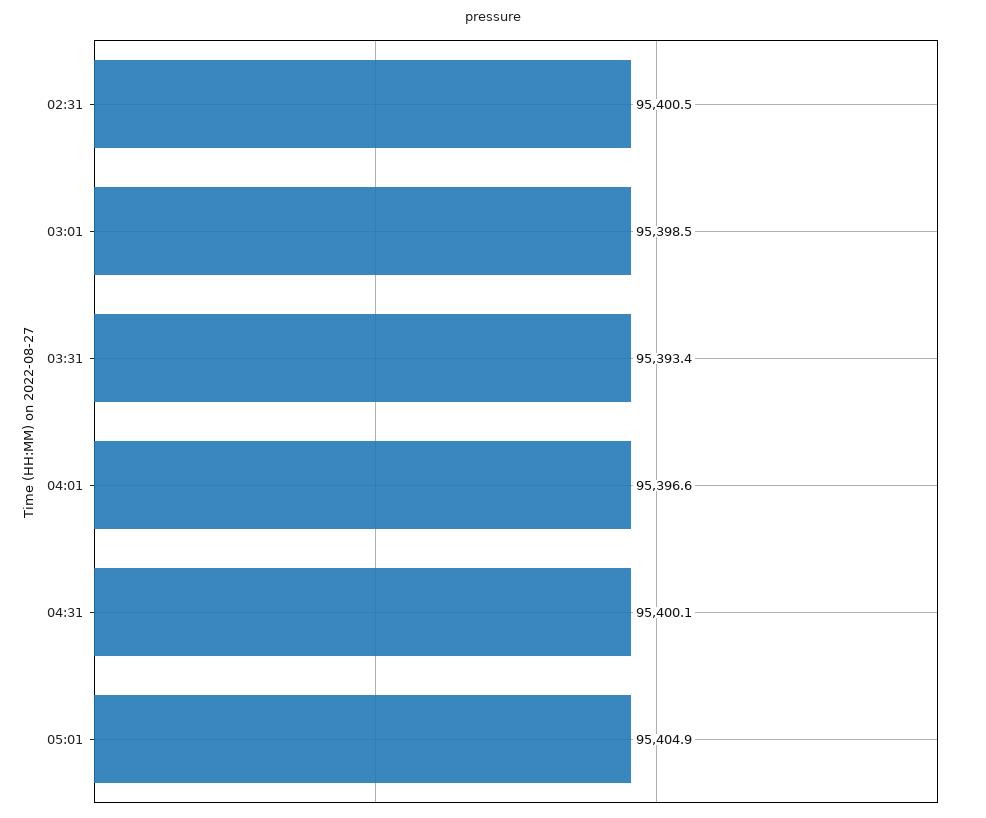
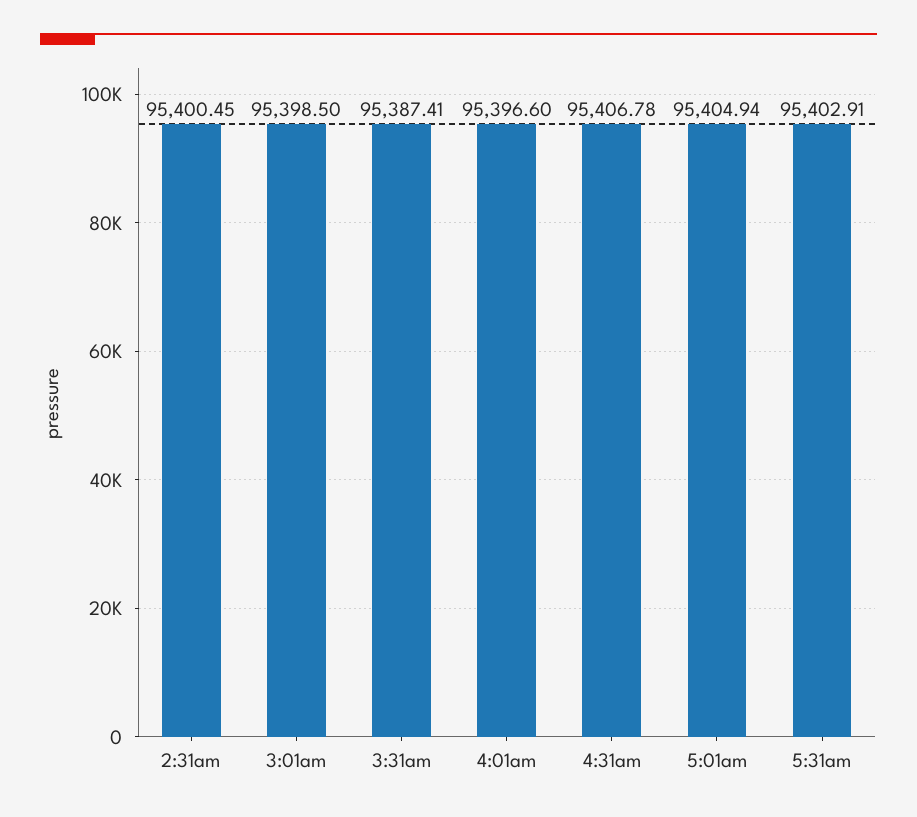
03:31: 95393.4 -> 95387.41
04:31: 95400.1 -> 95406.78
5:31am: none -> 95402.91

